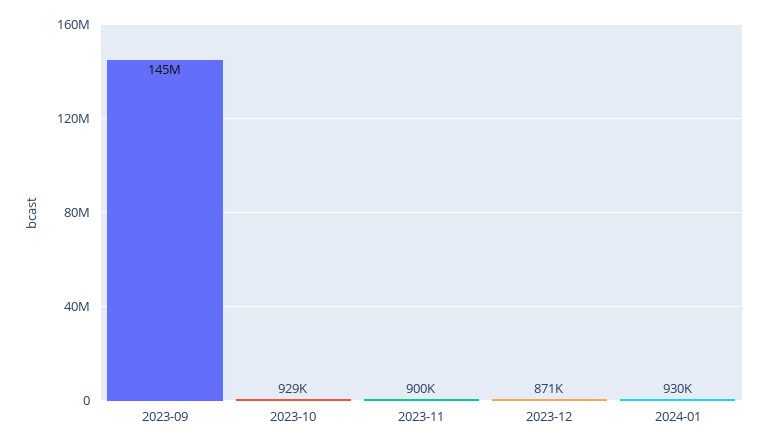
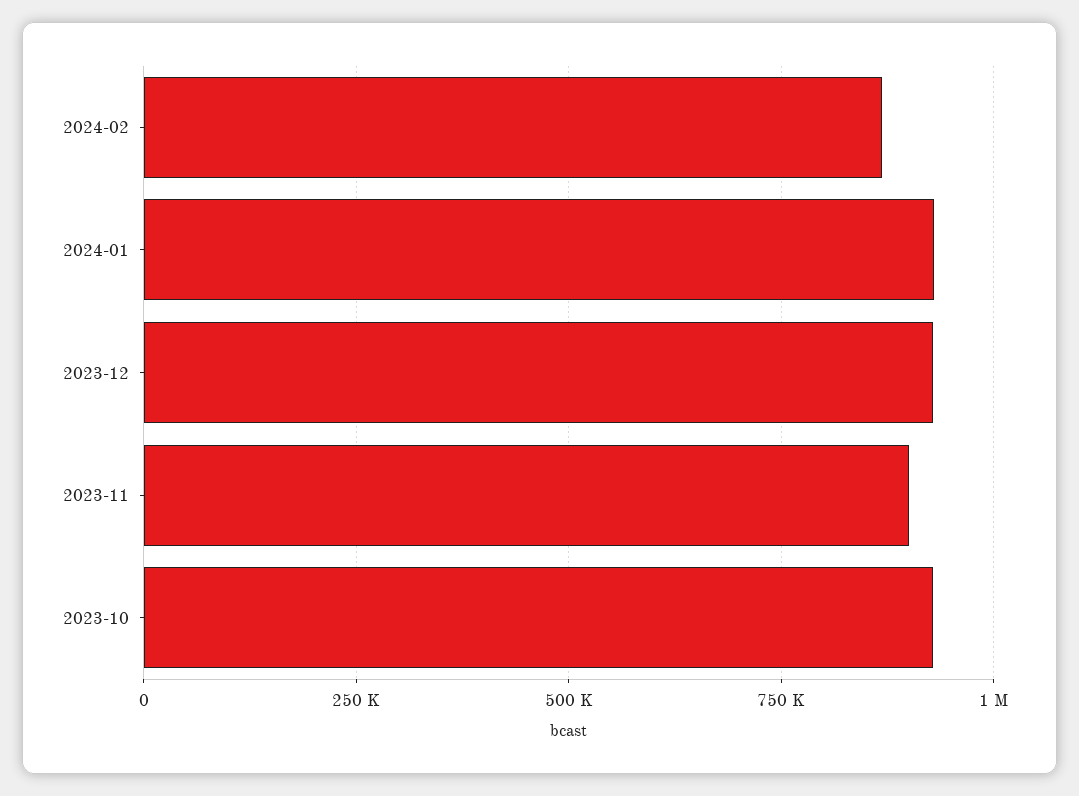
2023-09: 145000000 -> none
2023-12: 871000 -> 925000
2024-02: none -> 875000

